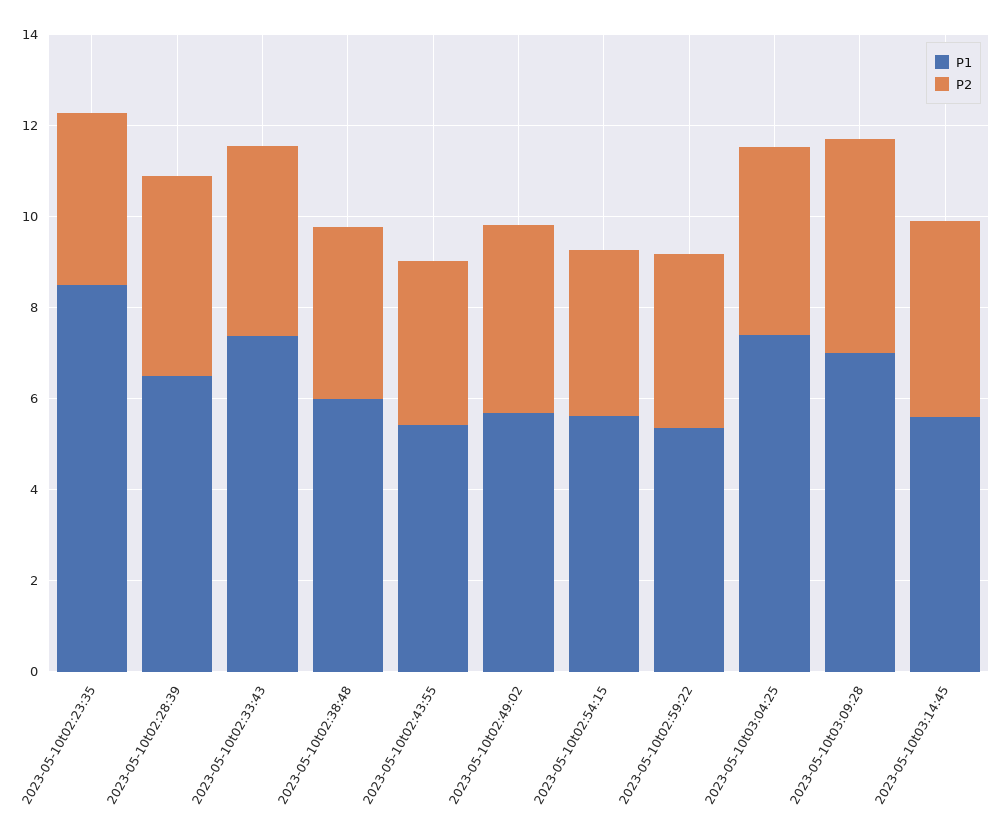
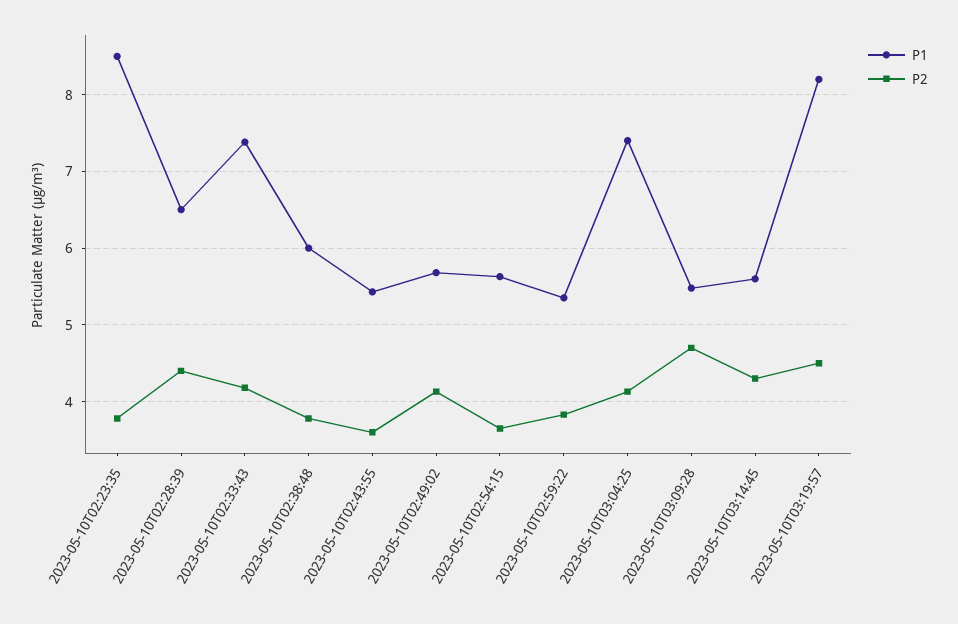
P1, 2023-05-10t03:09:28: 7 -> 5.5
P1, 2023-05-10T03:19:57: none -> 8.2
P2, 2023-05-10T03:19:57: none -> 4.5

